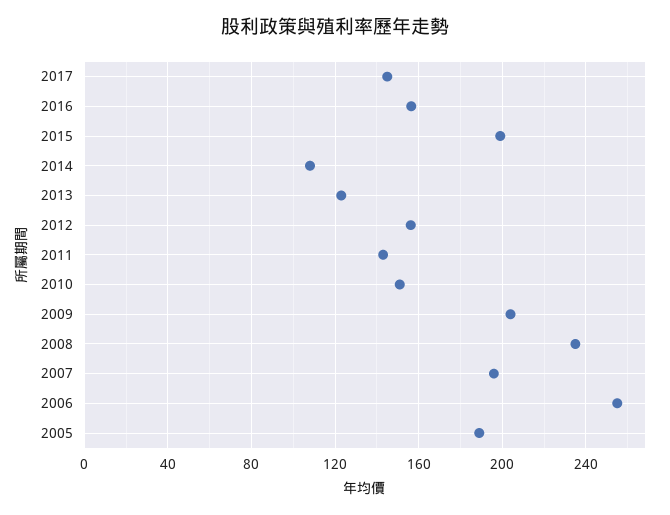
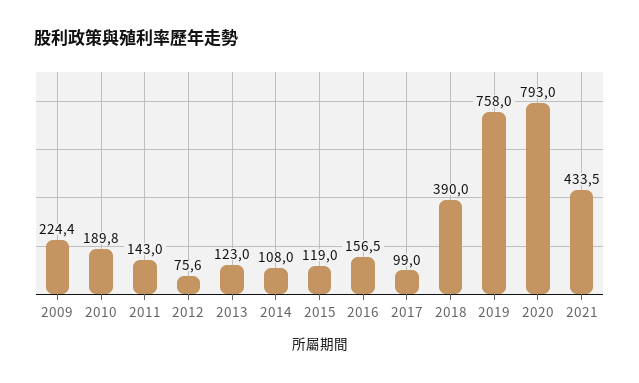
2017: 145 -> 99
2015: 200 -> 119
2012: 155 -> 75.6
2010: 150 -> 189.8
2009: 205 -> 224.4
2008: 235 -> none
2007: 195 -> none
2006: 255 -> none
2005: 190 -> none
2018: none -> 390
2019: none -> 758
2020: none -> 793
2021: none -> 433.5

